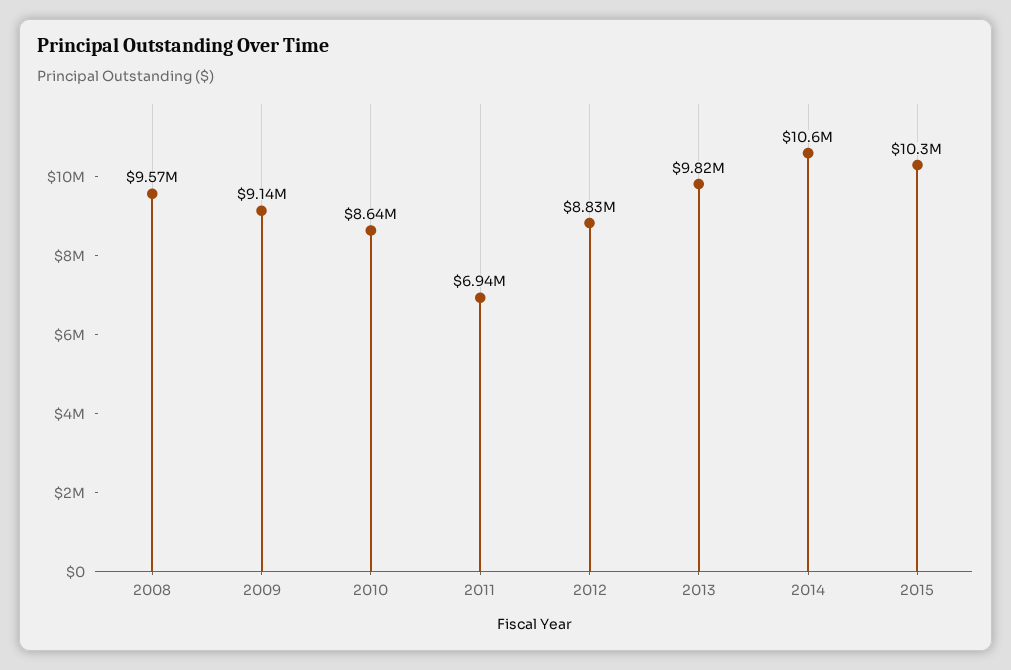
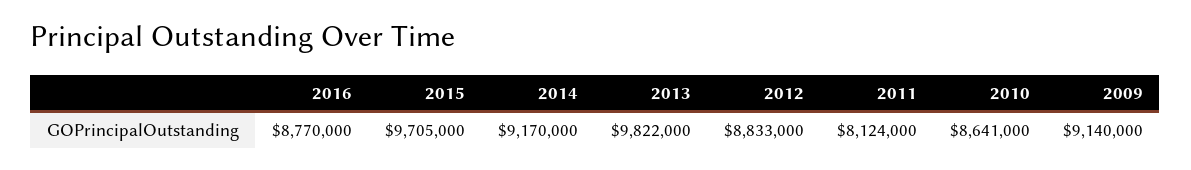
2008: 9570000 -> none
2011: 6940000 -> 8124000
2014: 10600000 -> 9170000
2015: 10300000 -> 9705000
2016: none -> 8770000

